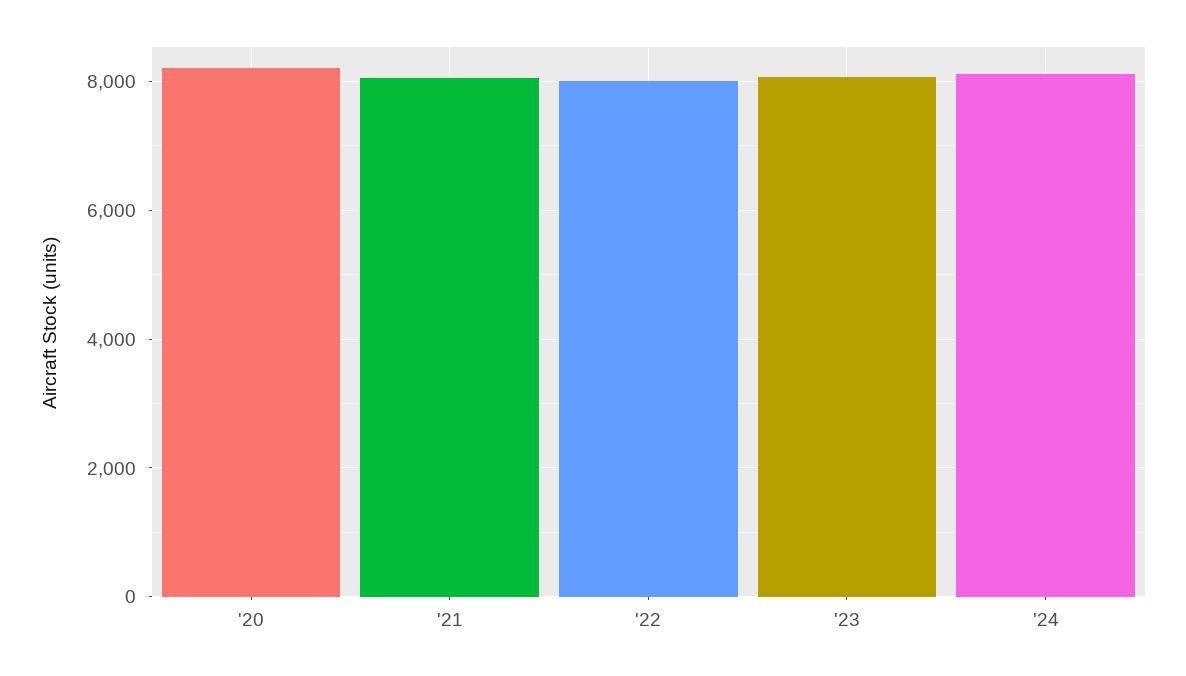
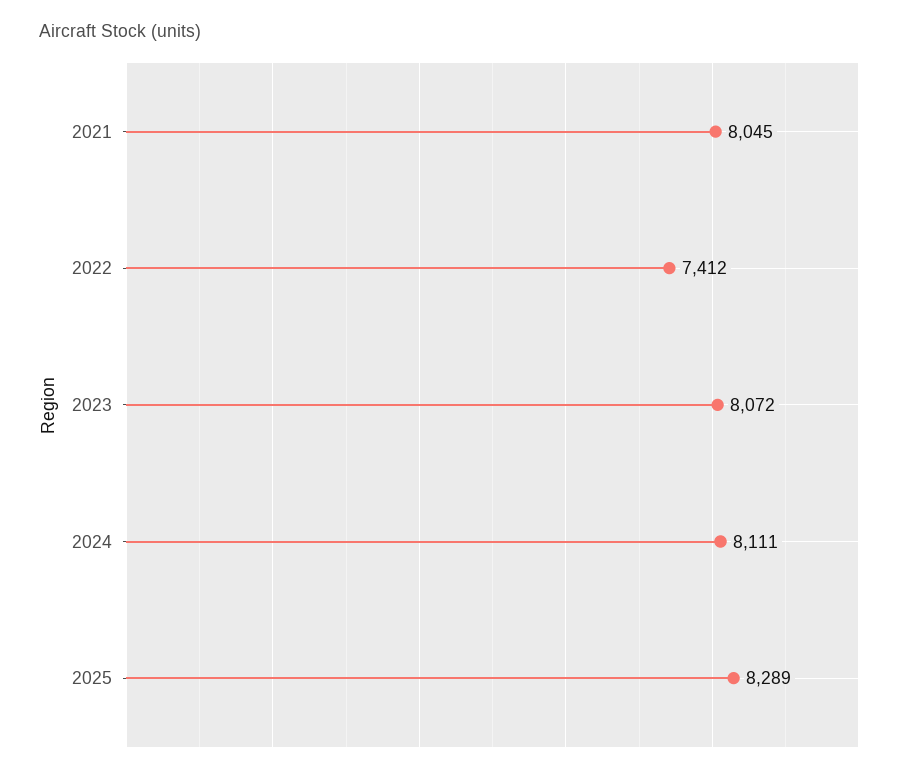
'20: 8200 -> none
'22: 8000 -> 7412
2025: none -> 8289

